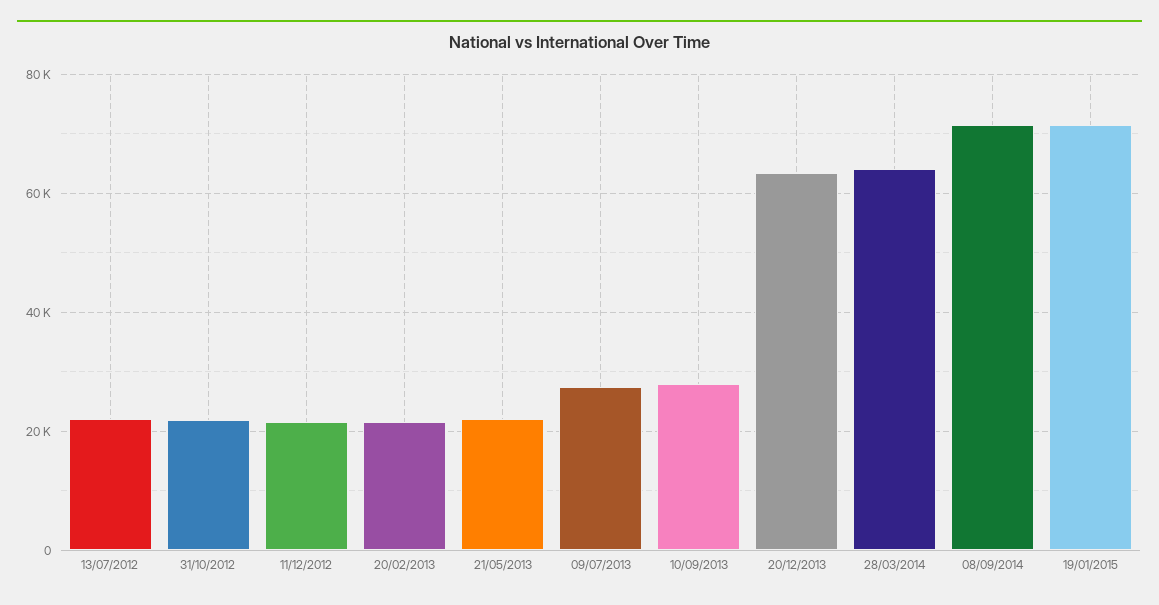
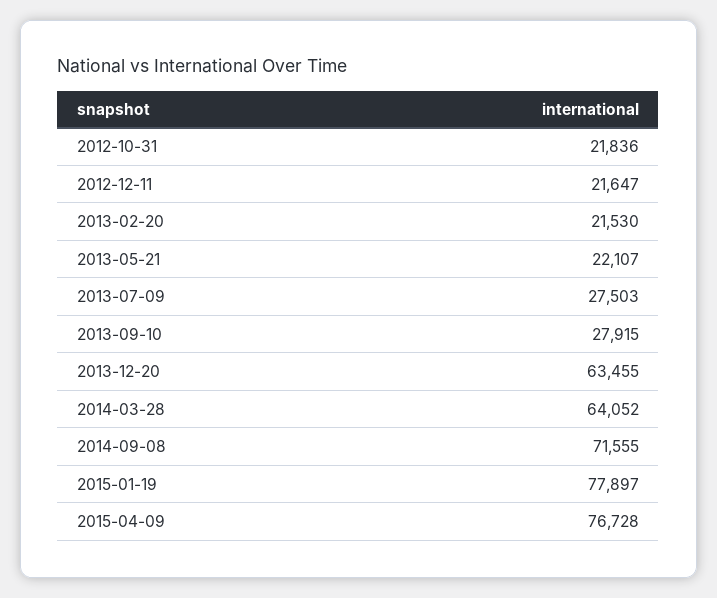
13/07/2012: 22000 -> none
19/01/2015: 72000 -> 77897
2015-04-09: none -> 76728

